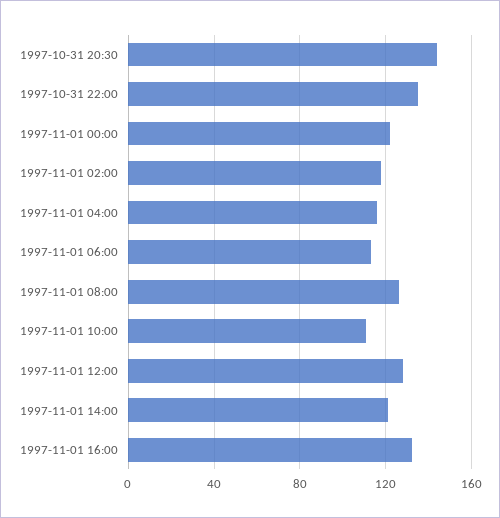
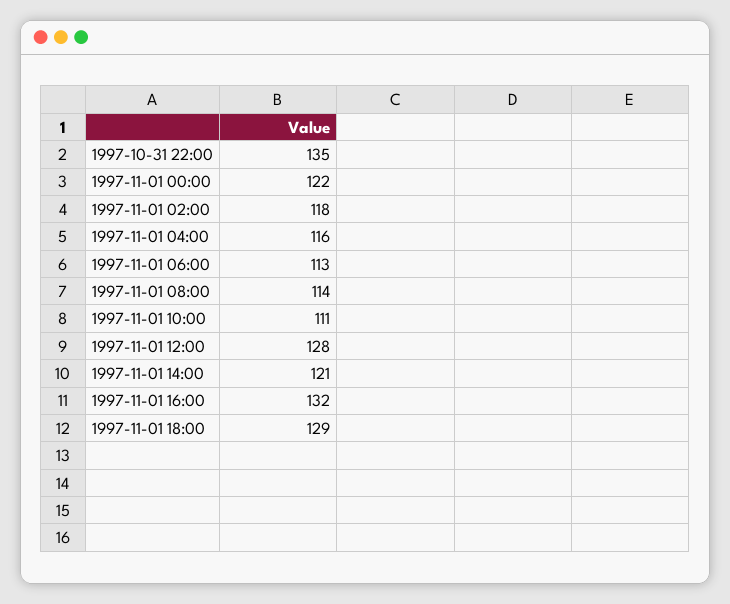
1997-10-31 20:30: 145 -> none
1997-11-01 08:00: 125 -> 114
1997-11-01 18:00: none -> 129

